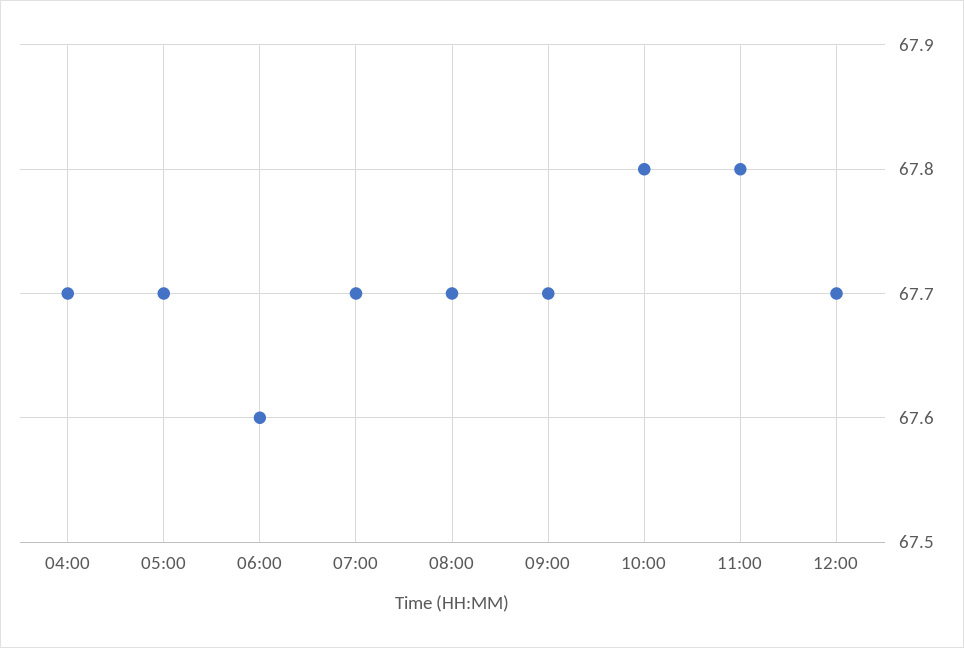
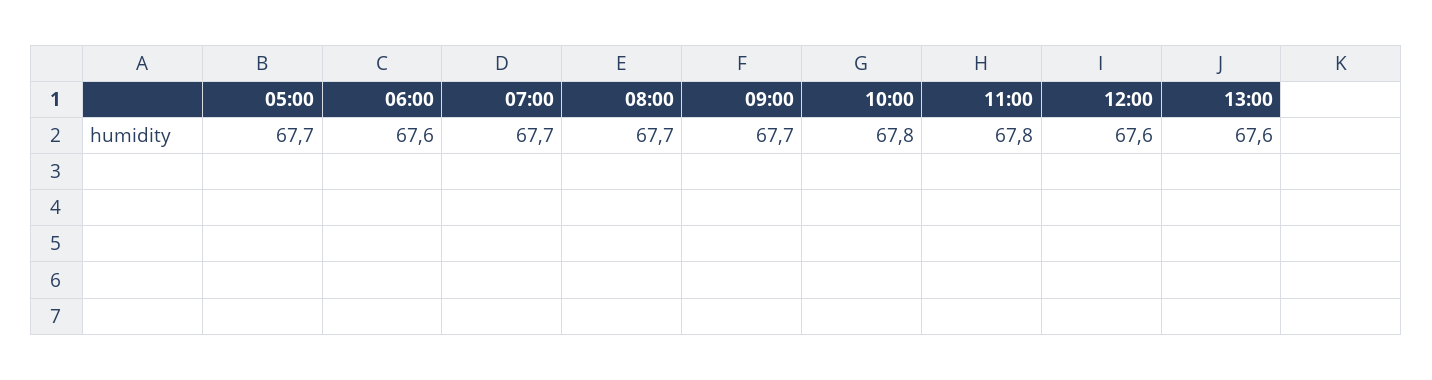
04:00: 67.7 -> none
12:00: 67.7 -> 67.6
13:00: none -> 67.6

